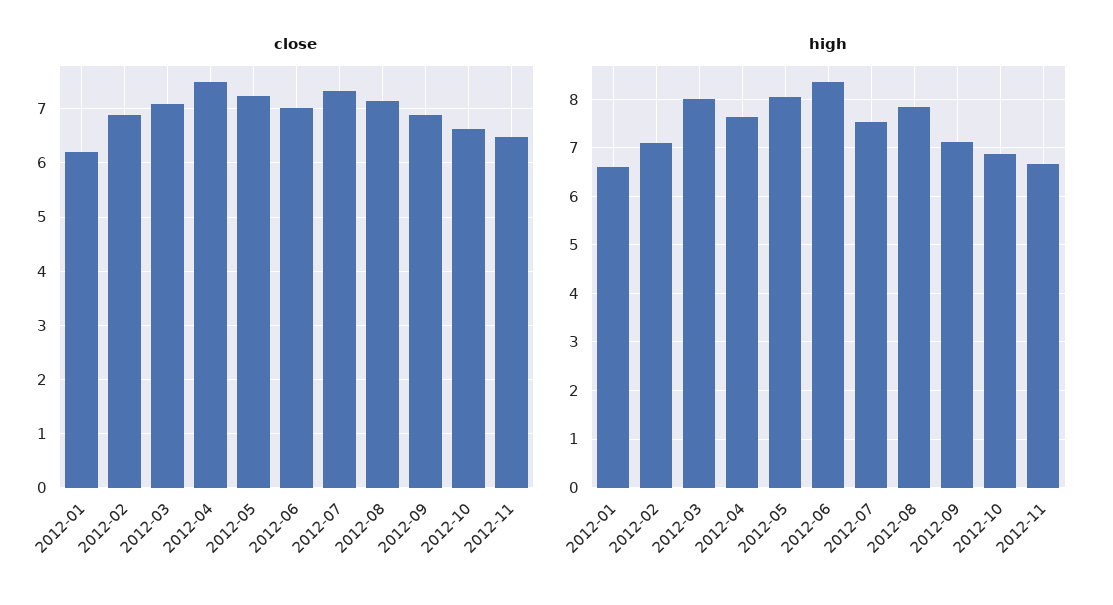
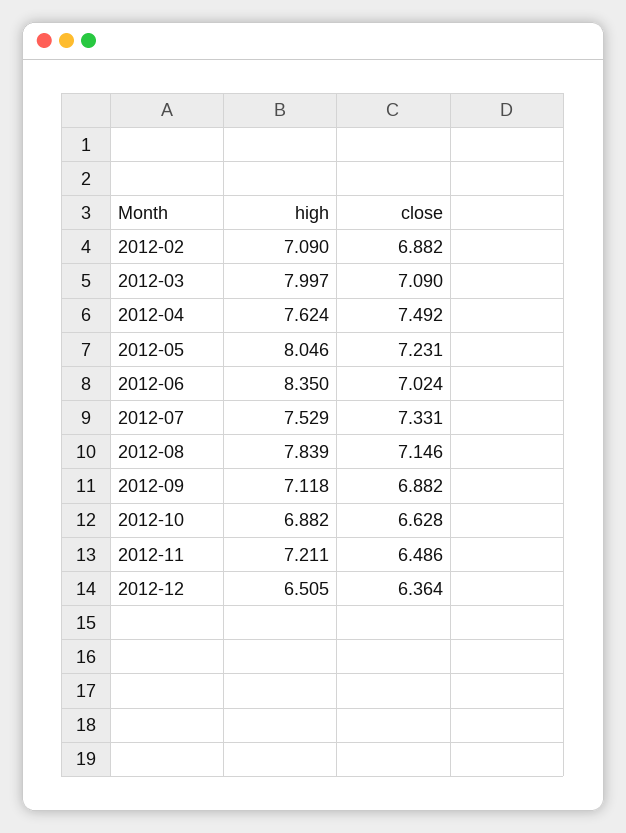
close, 2012-01: 6.2 -> none
high, 2012-01: 6.6 -> none
high, 2012-11: 6.6 -> 7.211
high, 2012-12: none -> 6.505
close, 2012-12: none -> 6.364

